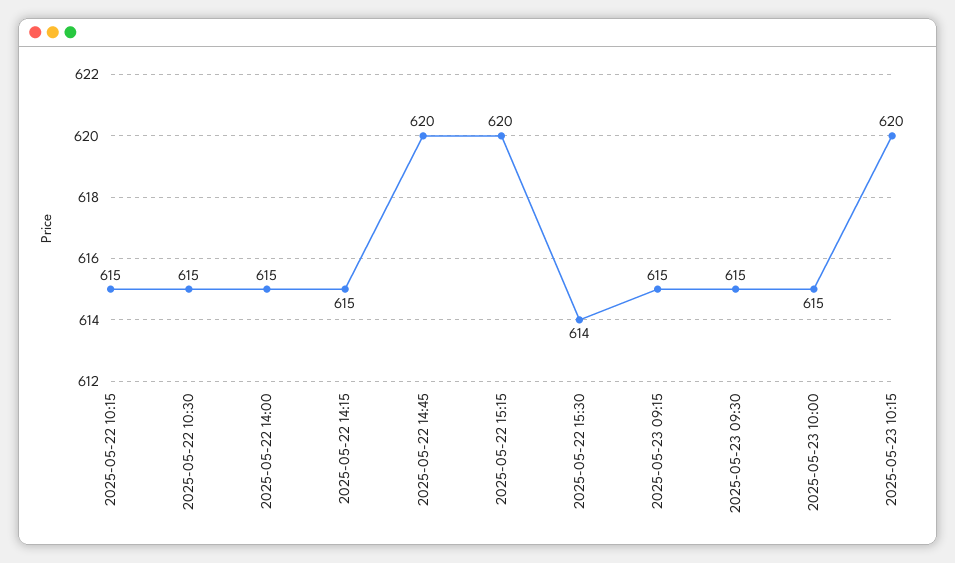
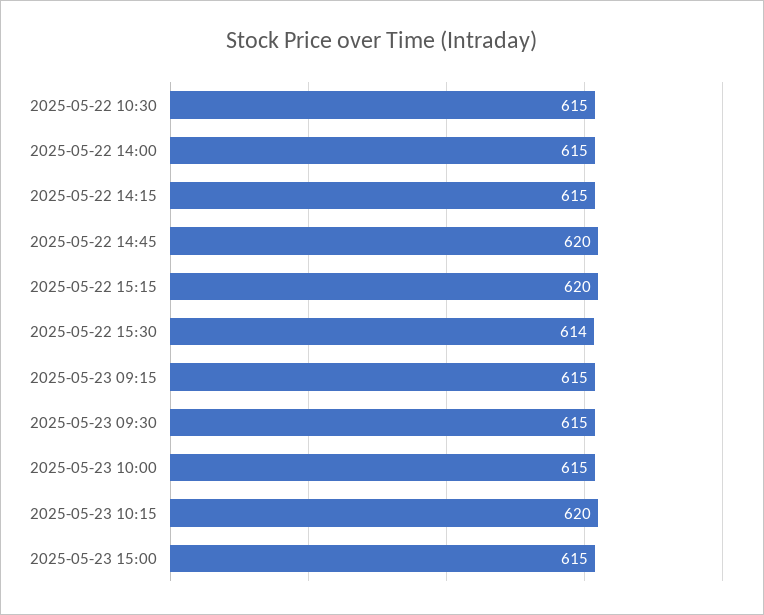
2025-05-22 10:15: 615 -> none
2025-05-23 15:00: none -> 615

